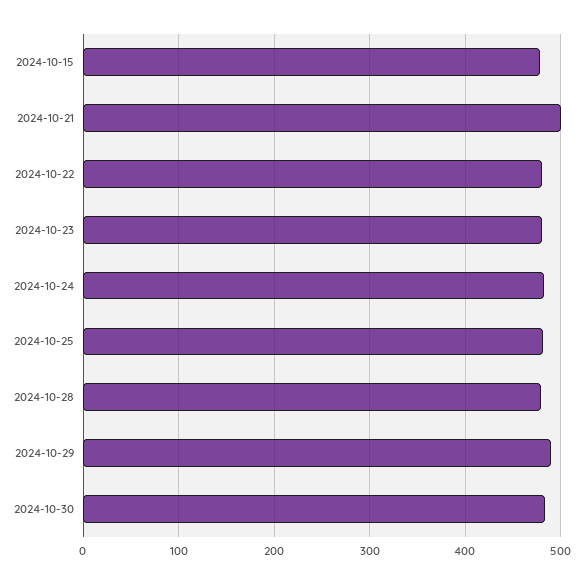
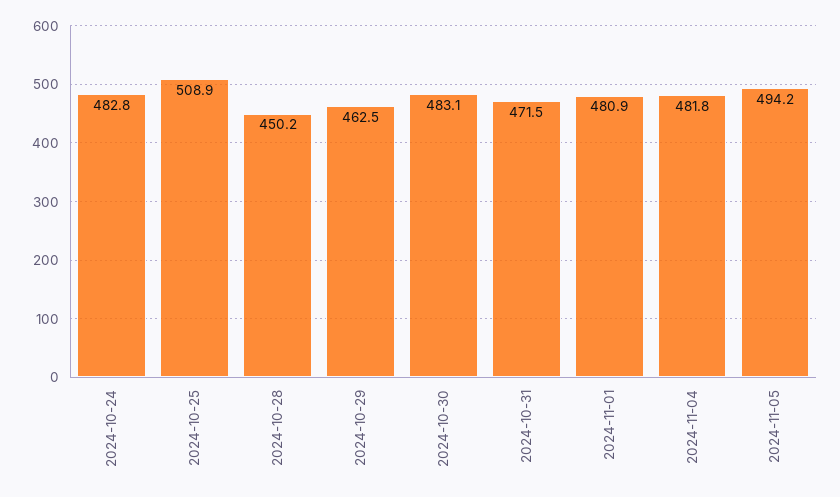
2024-10-15: 480 -> none
2024-10-21: 500 -> none
2024-10-22: 480 -> none
2024-10-23: 480 -> none
2024-10-25: 480 -> 508.9
2024-10-28: 480 -> 450.2
2024-10-29: 490 -> 462.5
2024-10-31: none -> 471.5
2024-11-01: none -> 480.9
2024-11-04: none -> 481.8
2024-11-05: none -> 494.2

